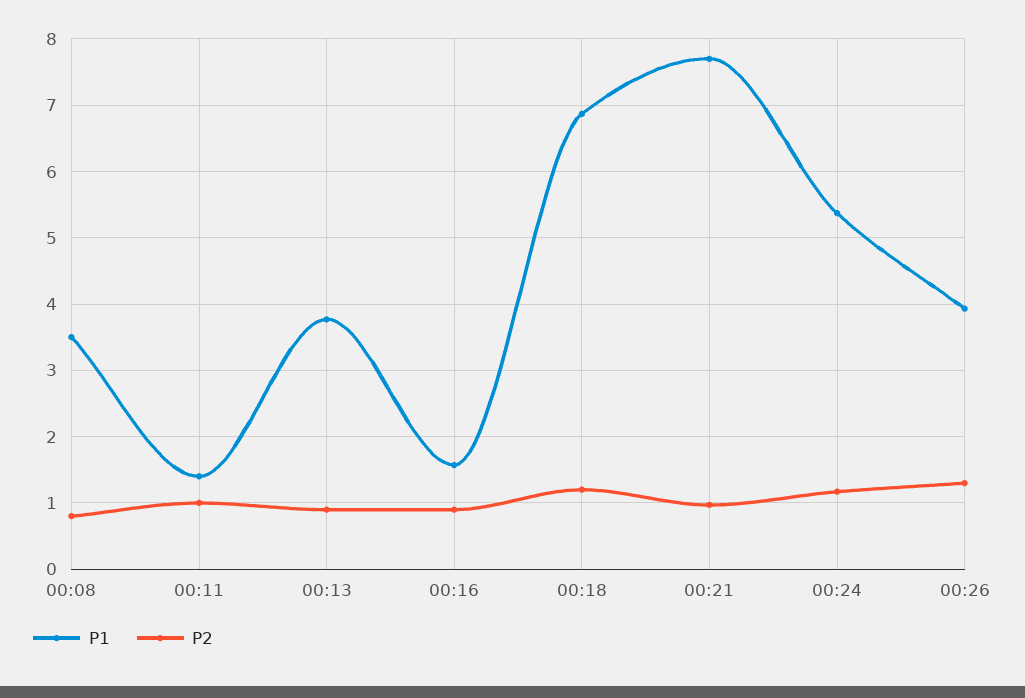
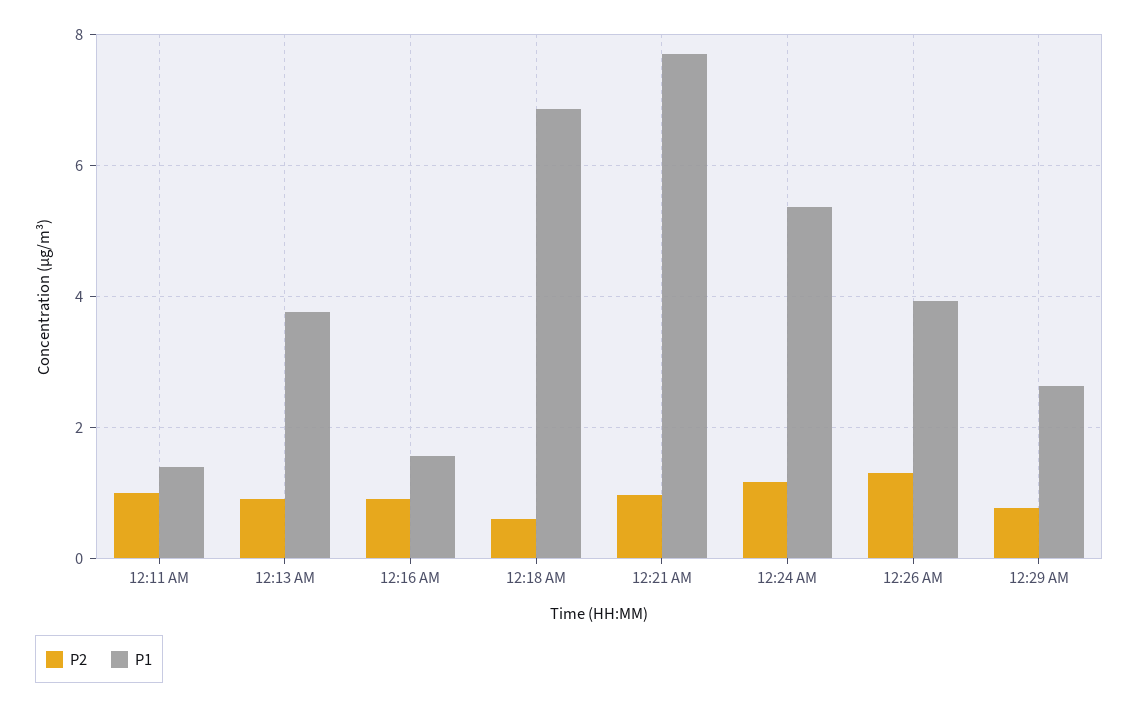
P1, 00:08: 3.5 -> none
P2, 00:08: 0.8 -> none
P2, 00:18: 1.2 -> 0.6
P2, 12:29 AM: none -> 0.8
P1, 12:29 AM: none -> 2.6

